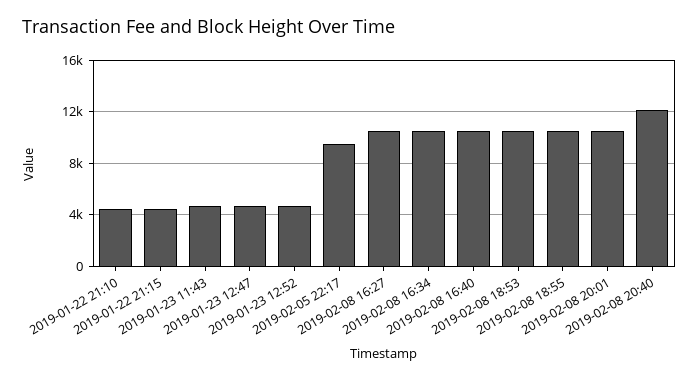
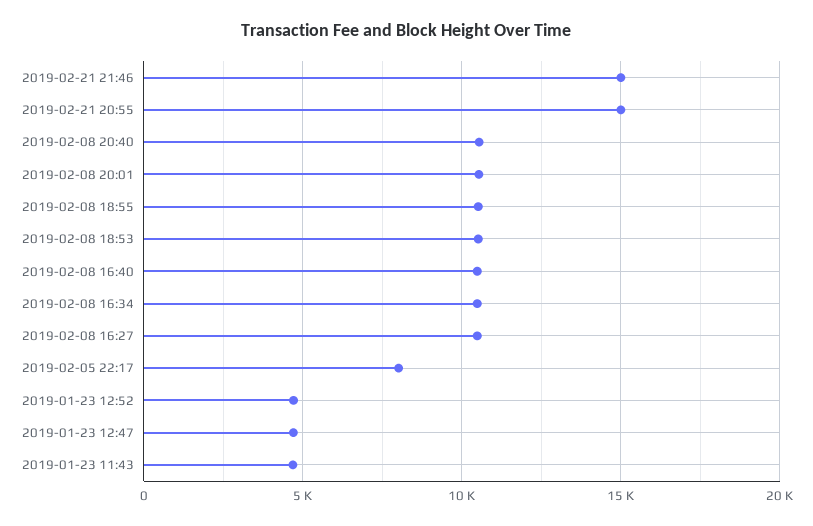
2019-01-22 21:10: 4500 -> none
2019-01-22 21:15: 4500 -> none
2019-02-05 22:17: 9500 -> 8000
2019-02-08 20:40: 12000 -> 10500
2019-02-21 21:46: none -> 15000
2019-02-21 20:55: none -> 15000

